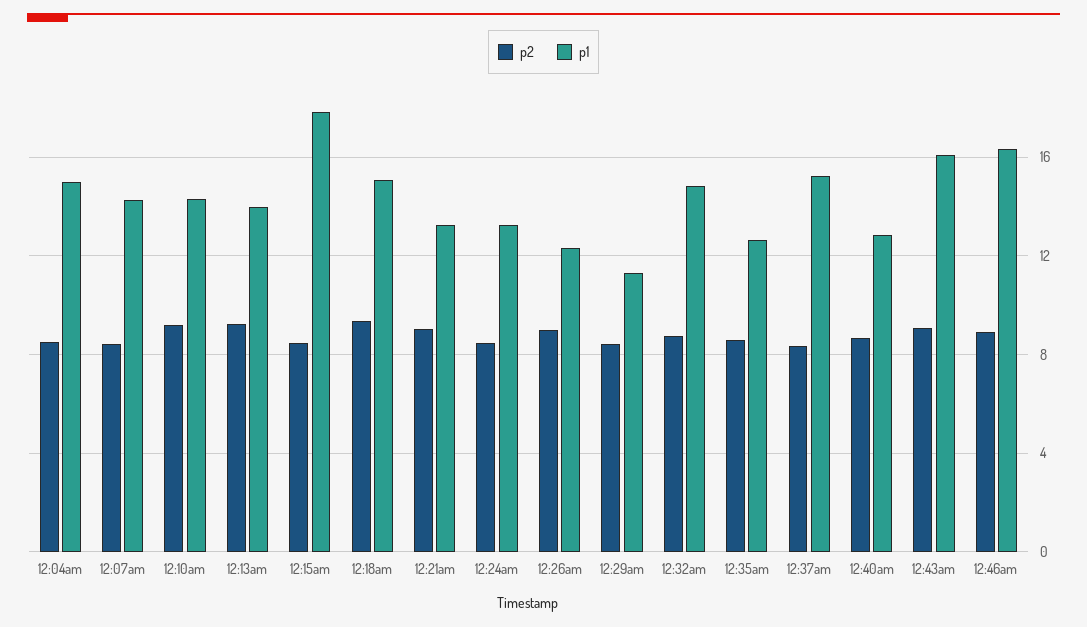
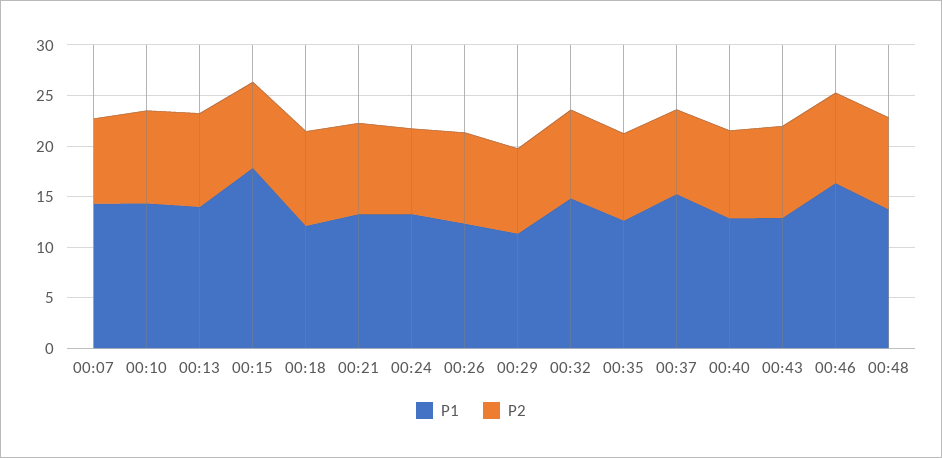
p2, 12:04am: 8.5 -> none
p1, 12:04am: 15 -> none
p1, 12:18am: 15 -> 12
p1, 12:43am: 16 -> 13
p1, 00:48: none -> 14
p2, 00:48: none -> 9

